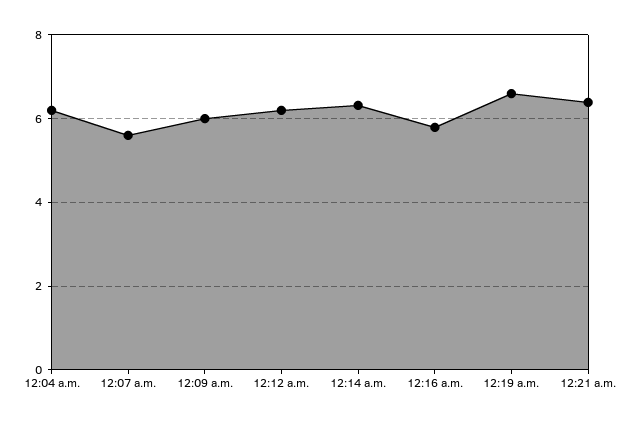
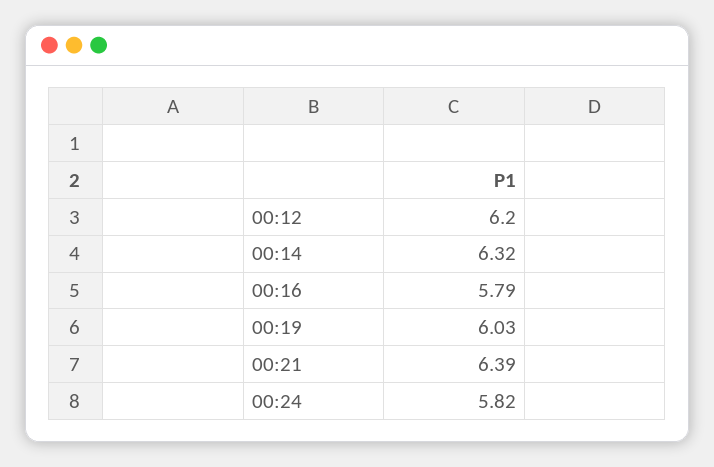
12:04 a.m.: 6.2 -> none
12:07 a.m.: 5.6 -> none
12:09 a.m.: 6 -> none
12:19 a.m.: 6.6 -> 6.03
00:24: none -> 5.82

